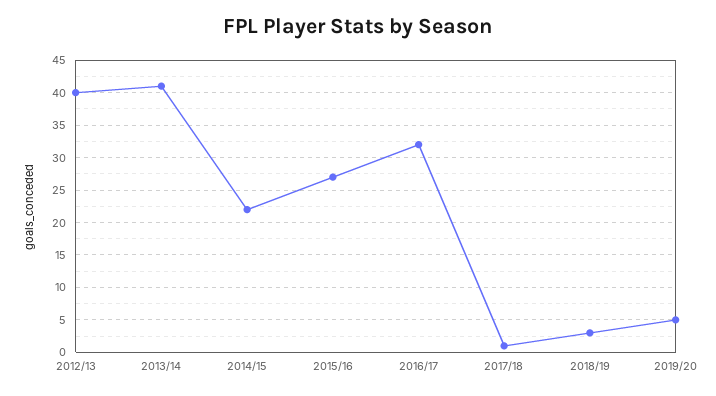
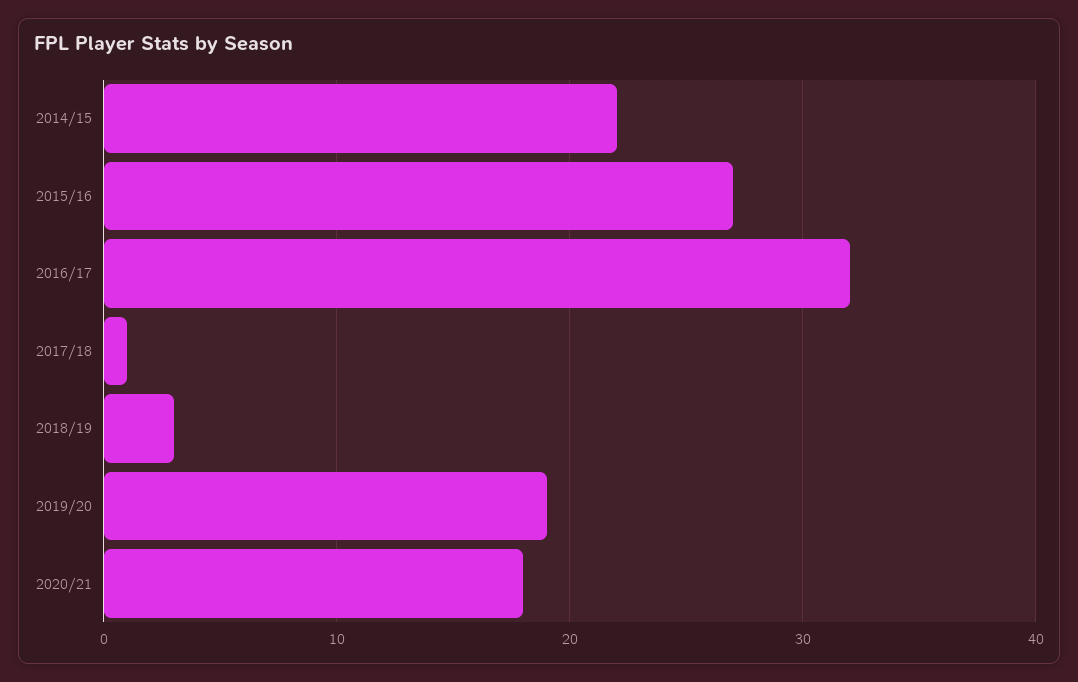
2012/13: 40 -> none
2013/14: 41 -> none
2019/20: 5 -> 19
2020/21: none -> 18

